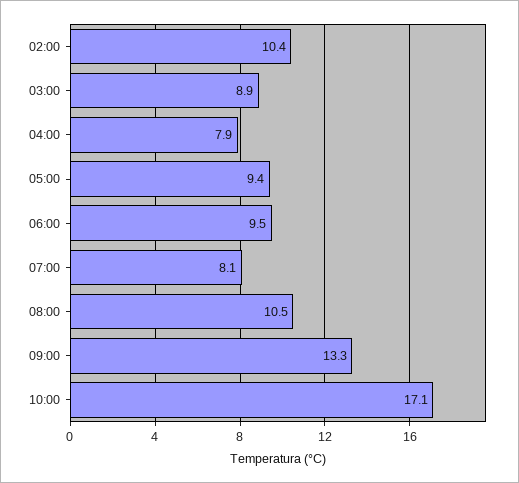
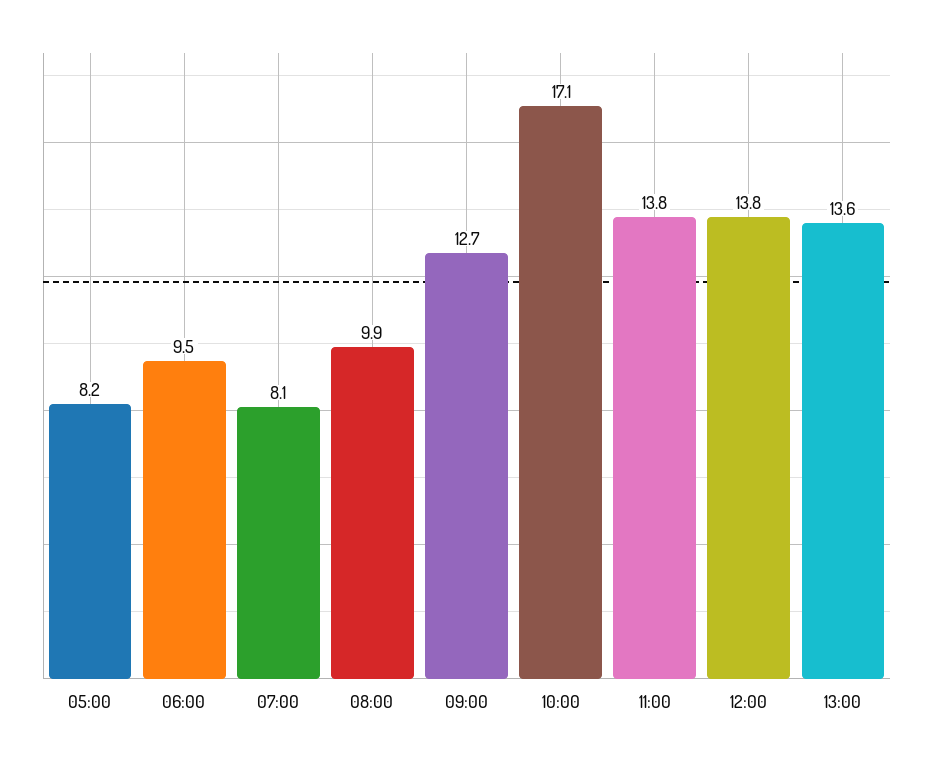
02:00: 10.4 -> none
03:00: 8.9 -> none
04:00: 7.9 -> none
05:00: 9.4 -> 8.2
08:00: 10.5 -> 9.9
09:00: 13.3 -> 12.7
11:00: none -> 13.8
12:00: none -> 13.8
13:00: none -> 13.6

